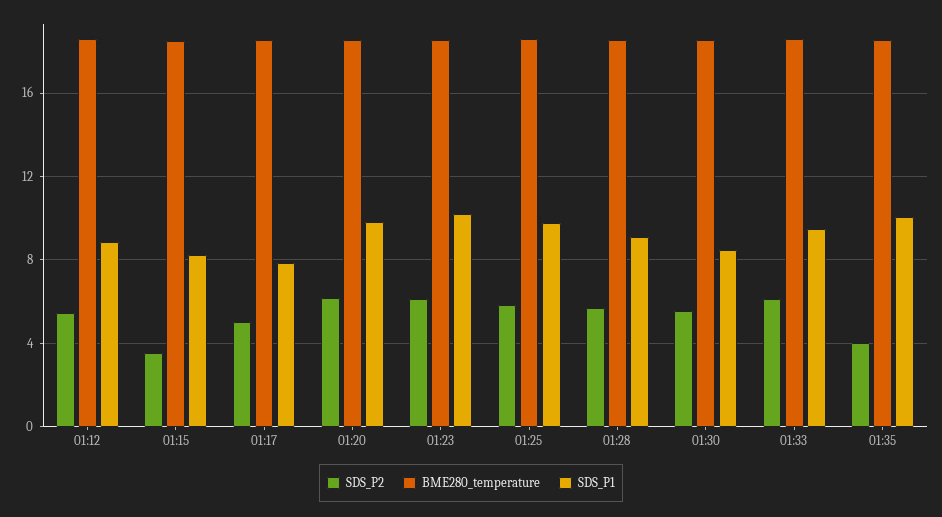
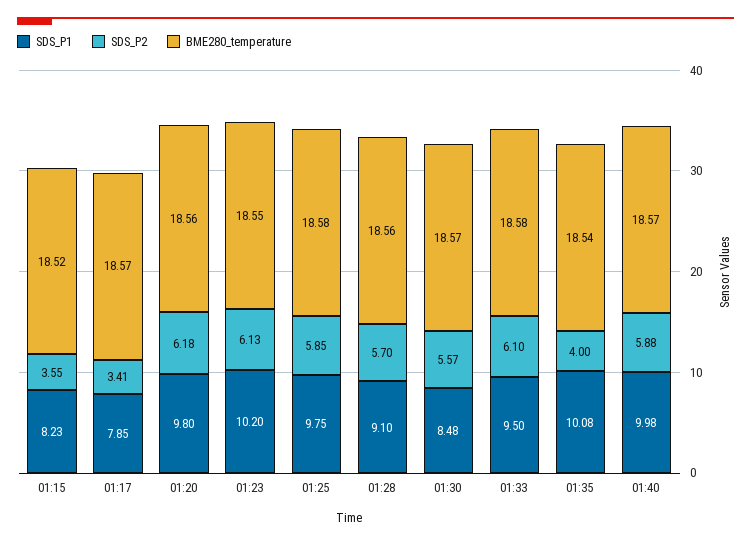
SDS_P2, 01:12: 5.5 -> none
BME280_temperature, 01:12: 18.5 -> none
SDS_P1, 01:12: 9 -> none
SDS_P2, 01:17: 5 -> 3.41
SDS_P1, 01:40: none -> 9.98
SDS_P2, 01:40: none -> 5.88
BME280_temperature, 01:40: none -> 18.57

